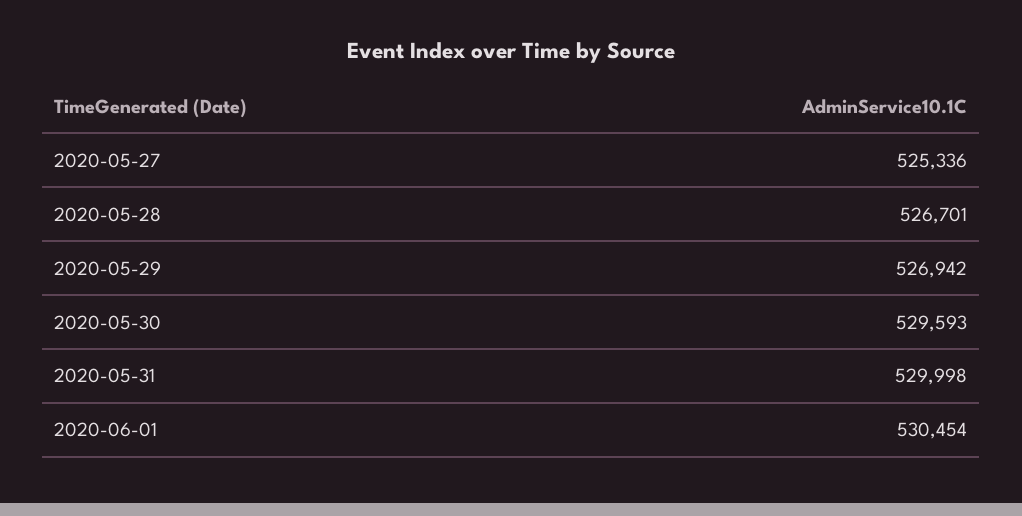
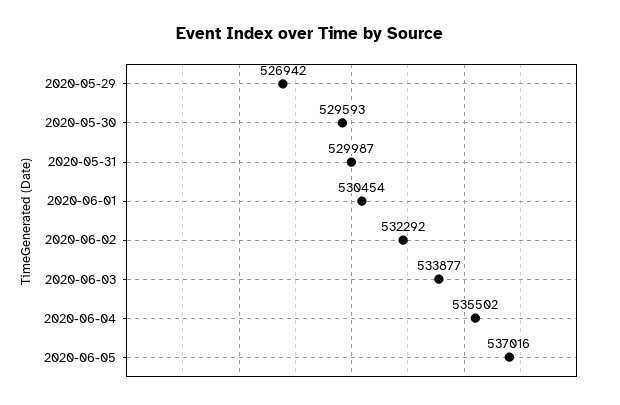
2020-05-27: 525336 -> none
2020-05-28: 526701 -> none
2020-05-31: 529998 -> 529987
2020-06-02: none -> 532292
2020-06-03: none -> 533877
2020-06-04: none -> 535502
2020-06-05: none -> 537016

